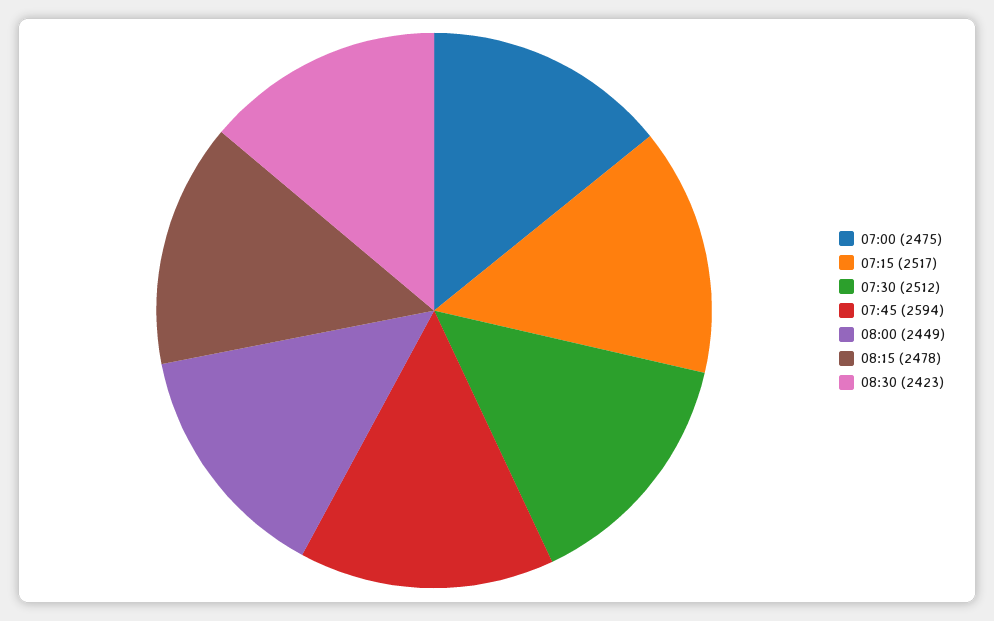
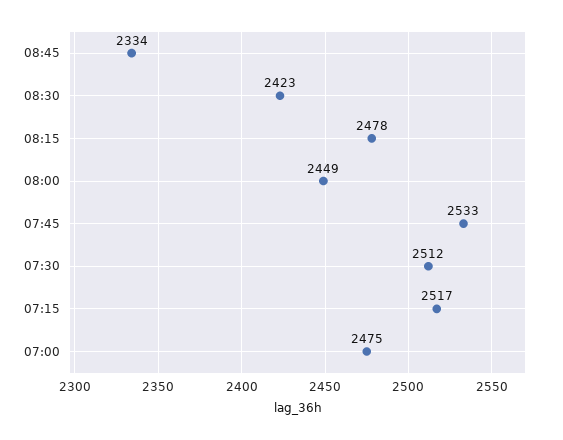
07:45: 2594 -> 2533
08:45: none -> 2334

